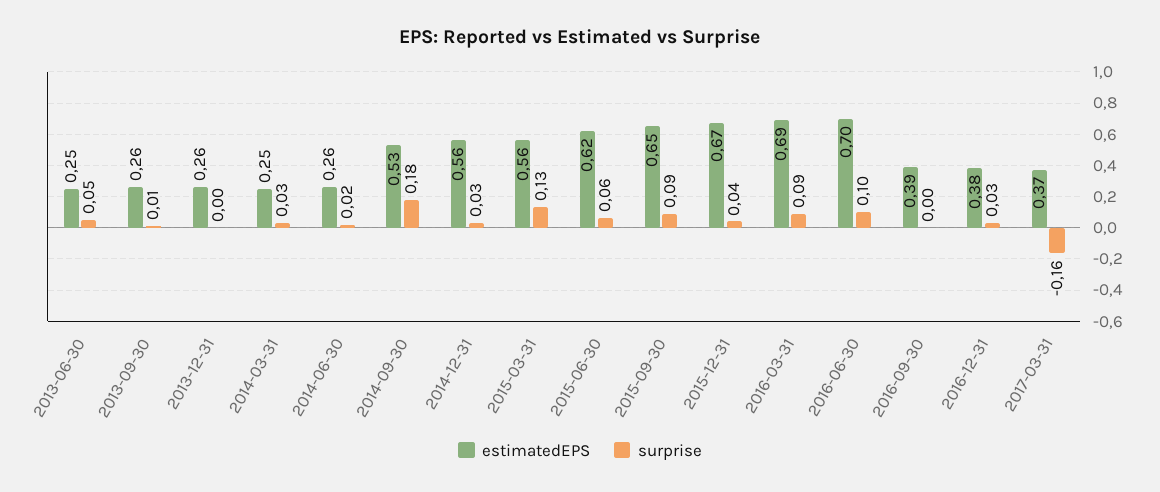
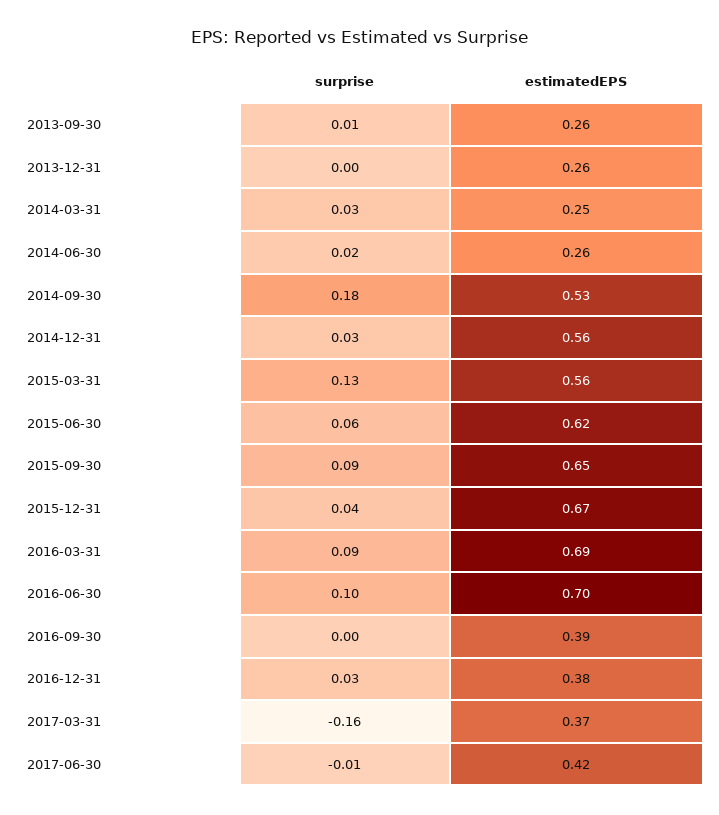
estimatedEPS, 2013-06-30: 0.25 -> none
surprise, 2013-06-30: 0.05 -> none
surprise, 2017-06-30: none -> -0.01
estimatedEPS, 2017-06-30: none -> 0.42

